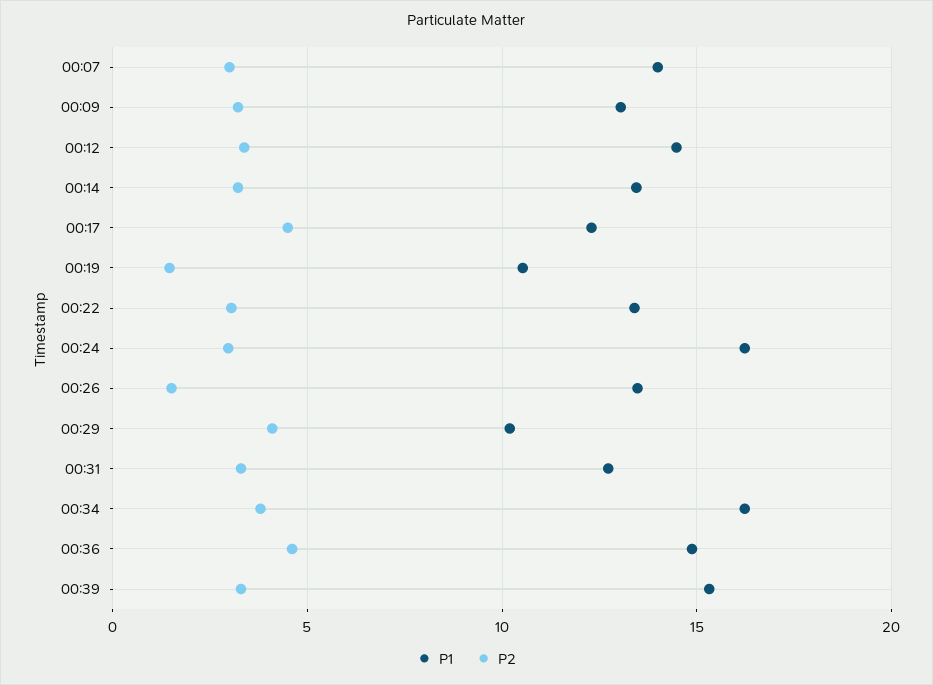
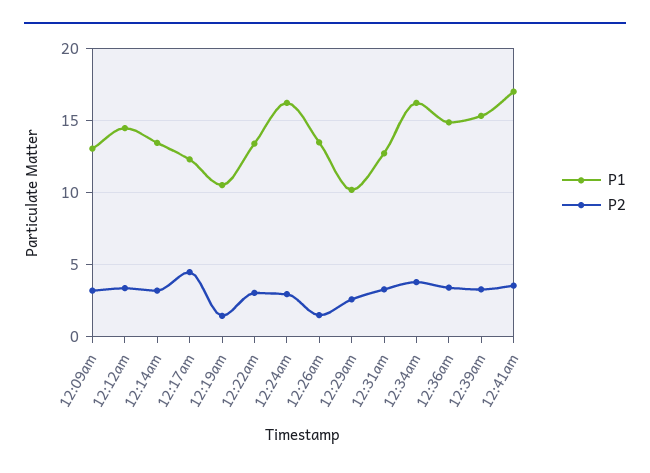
P1, 00:07: 14 -> none
P2, 00:07: 3 -> none
P2, 00:29: 4 -> 2.5
P2, 00:36: 4.5 -> 3.5
P1, 12:41am: none -> 17
P2, 12:41am: none -> 3.5

